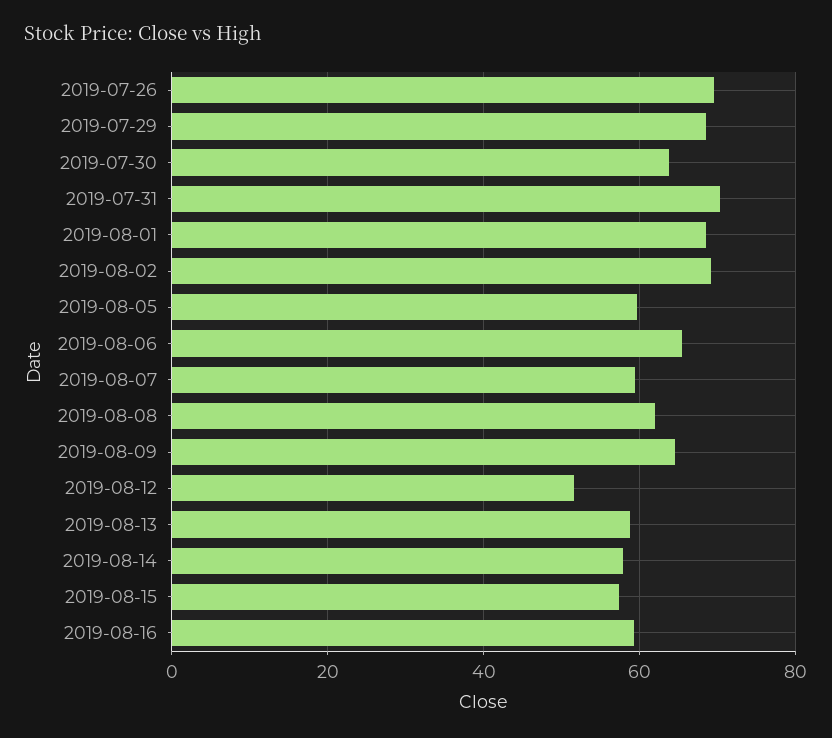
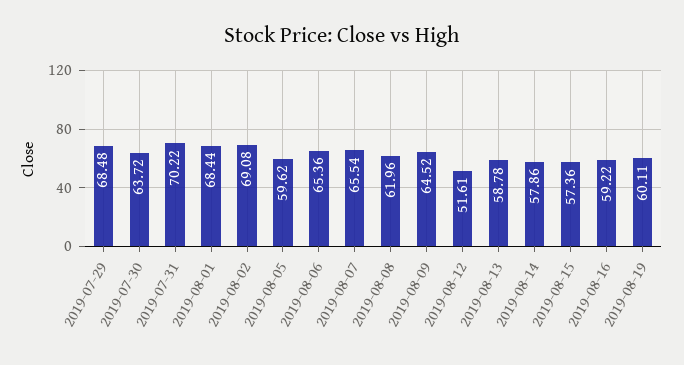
2019-07-26: 70 -> none
2019-08-07: 60 -> 65.54
2019-08-19: none -> 60.11

